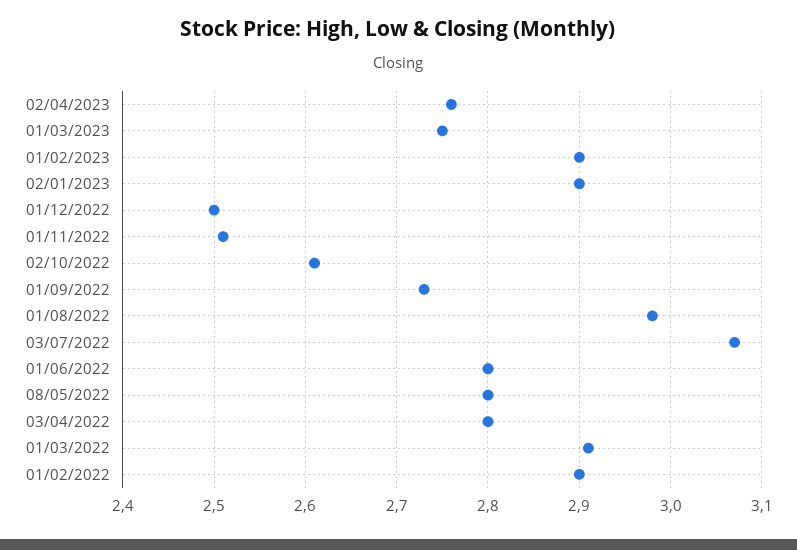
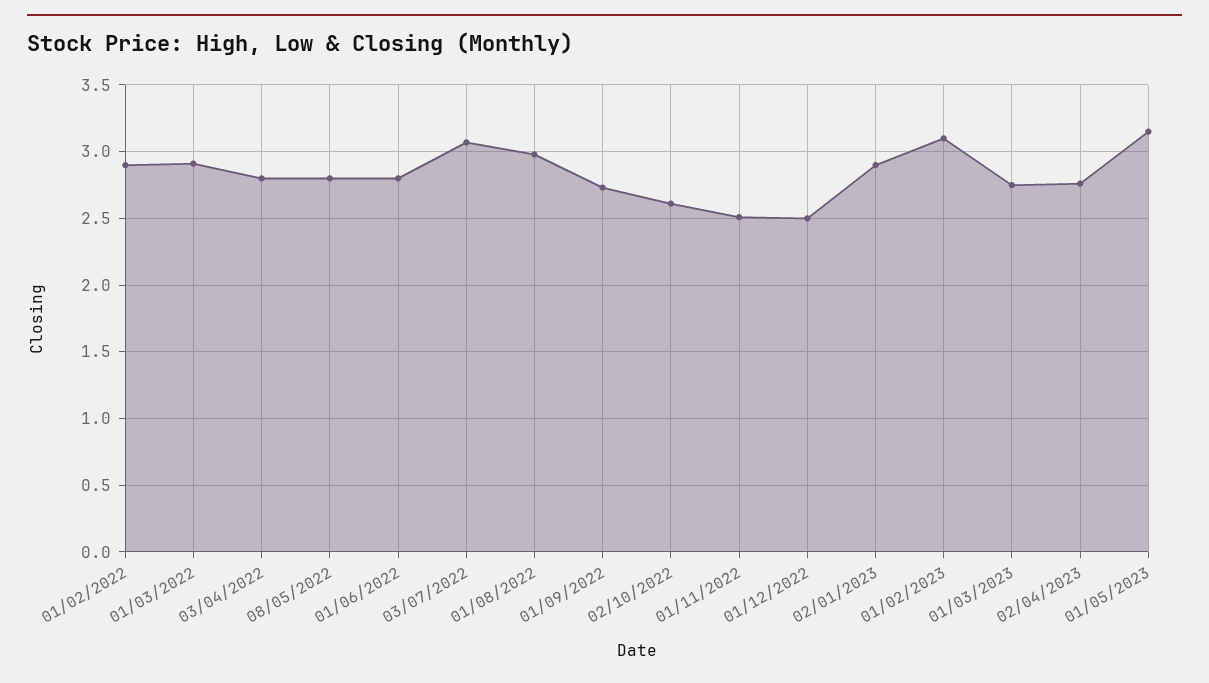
01/02/2023: 2.9 -> 3.1
01/05/2023: none -> 3.15

